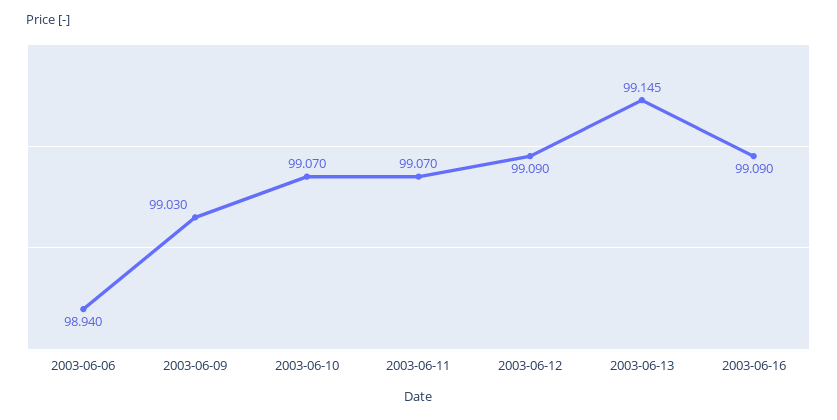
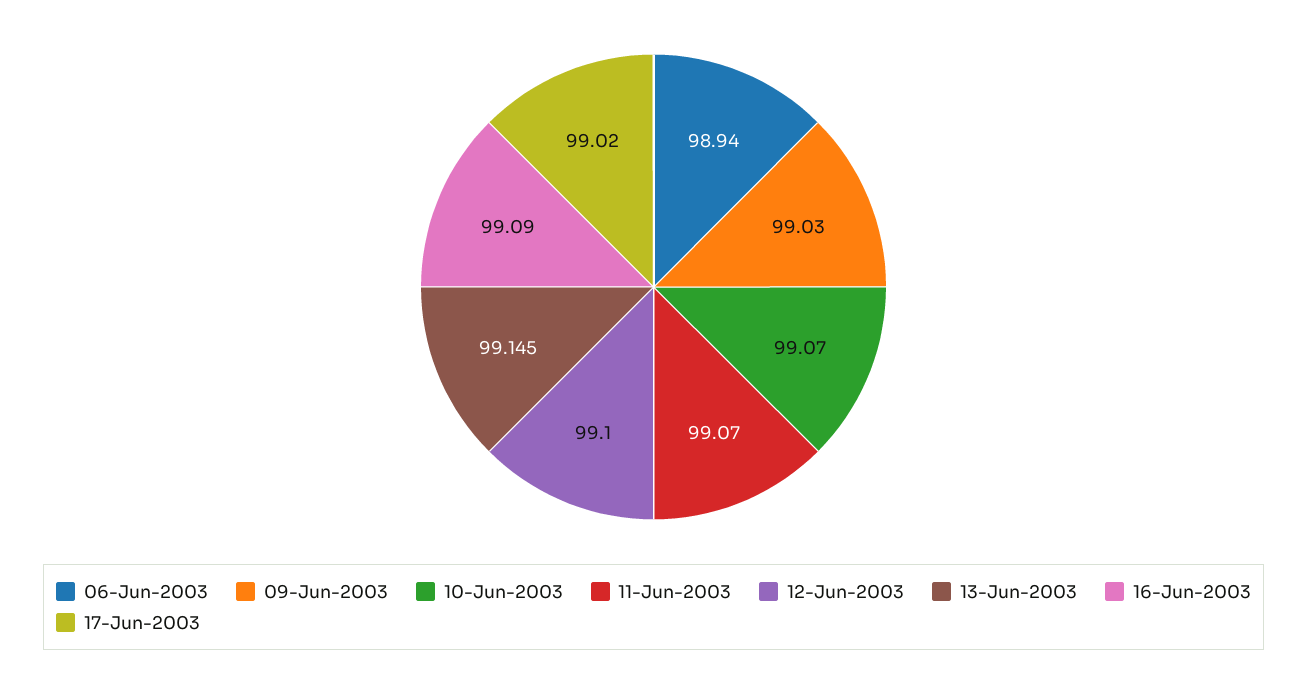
2003-06-12: 99.09 -> 99.1
17-Jun-2003: none -> 99.02

